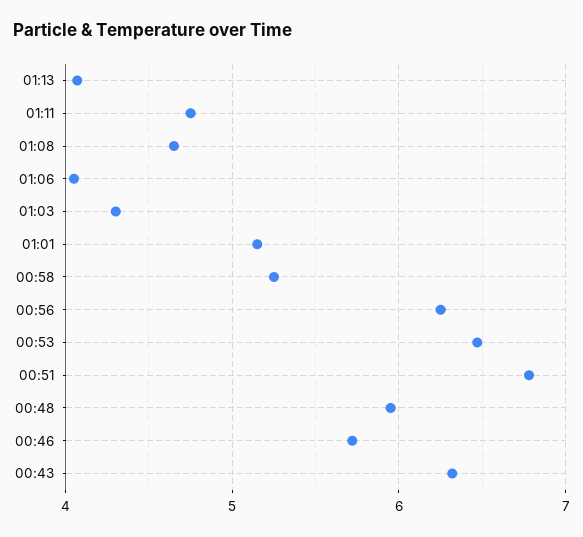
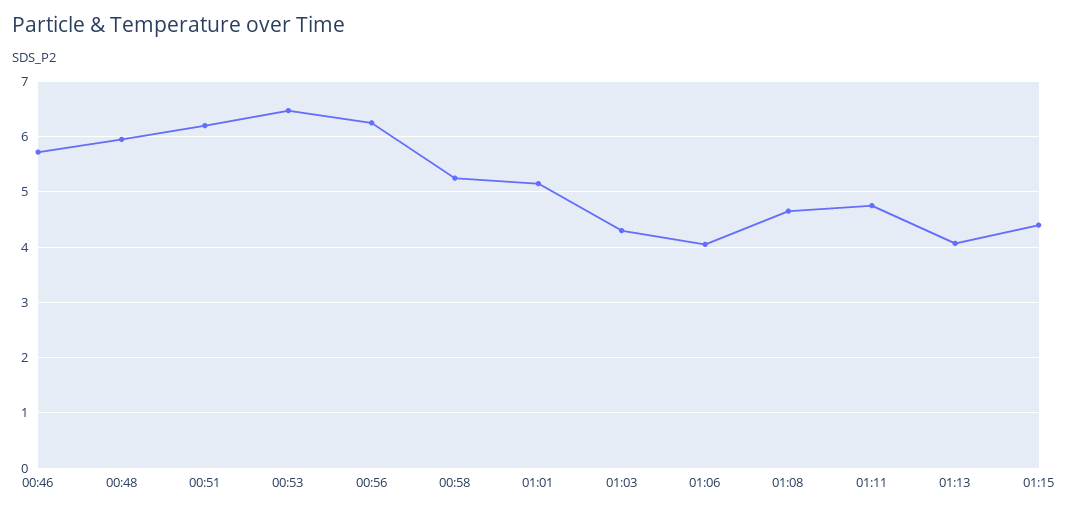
00:51: 6.8 -> 6.2
00:43: 6.3 -> none
01:15: none -> 4.4

